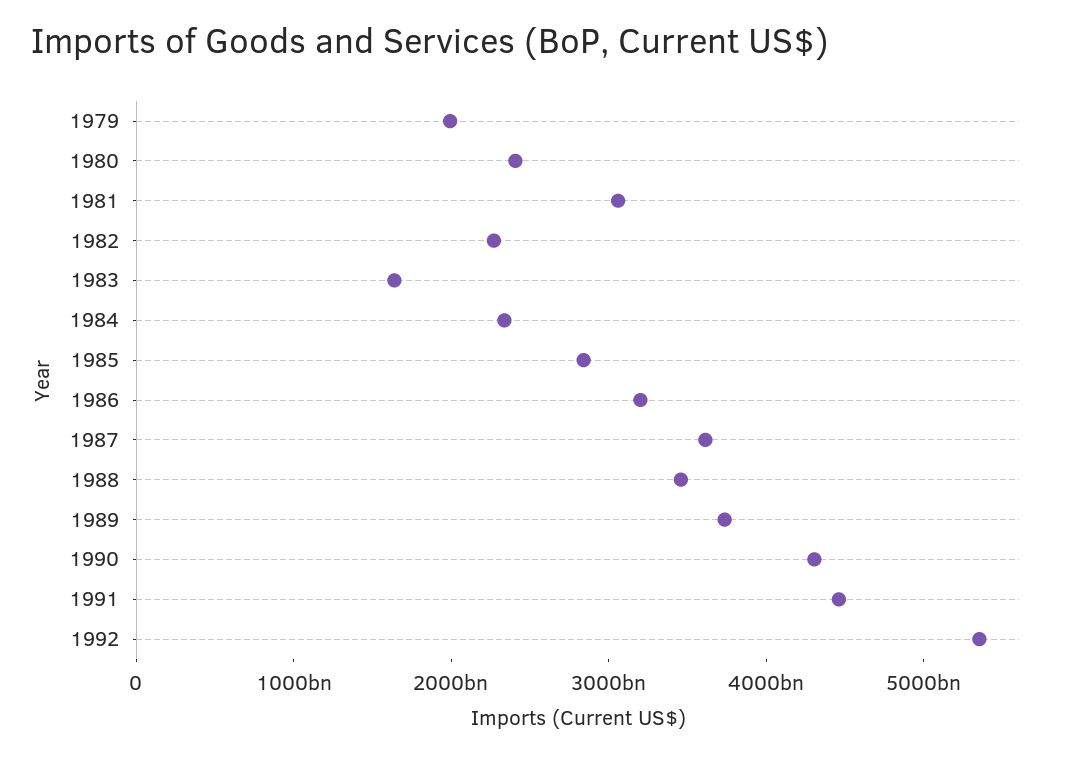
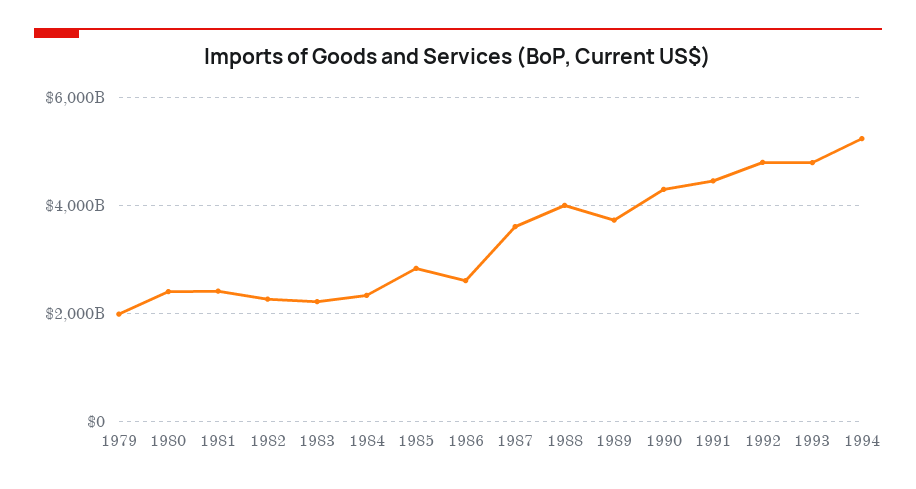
1981: 3000000000000 -> 2400000000000
1983: 1600000000000 -> 2200000000000
1986: 3200000000000 -> 2600000000000
1988: 3400000000000 -> 4000000000000
1992: 5400000000000 -> 4800000000000
1993: none -> 4800000000000
1994: none -> 5200000000000

